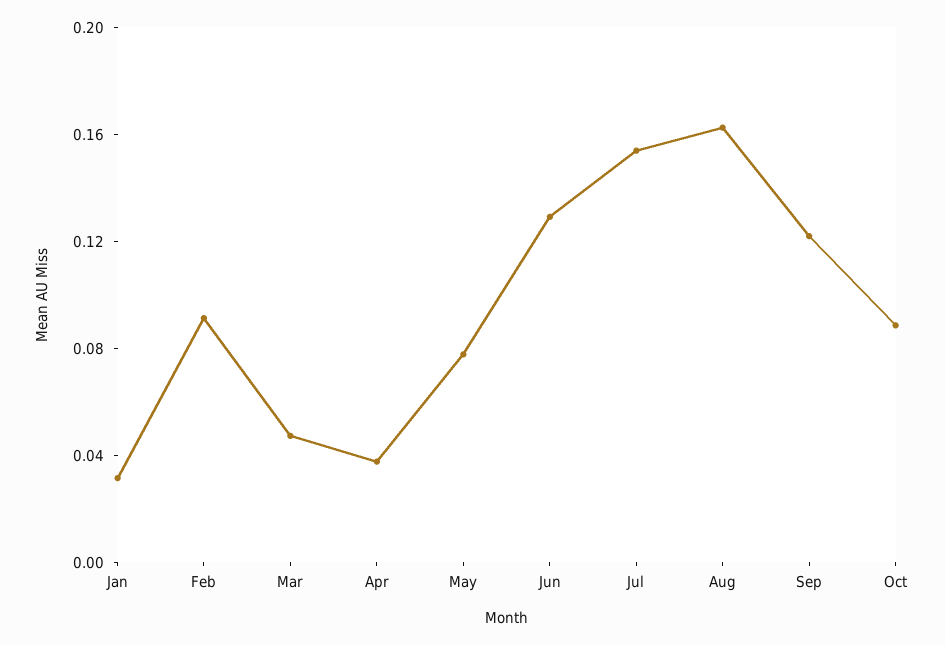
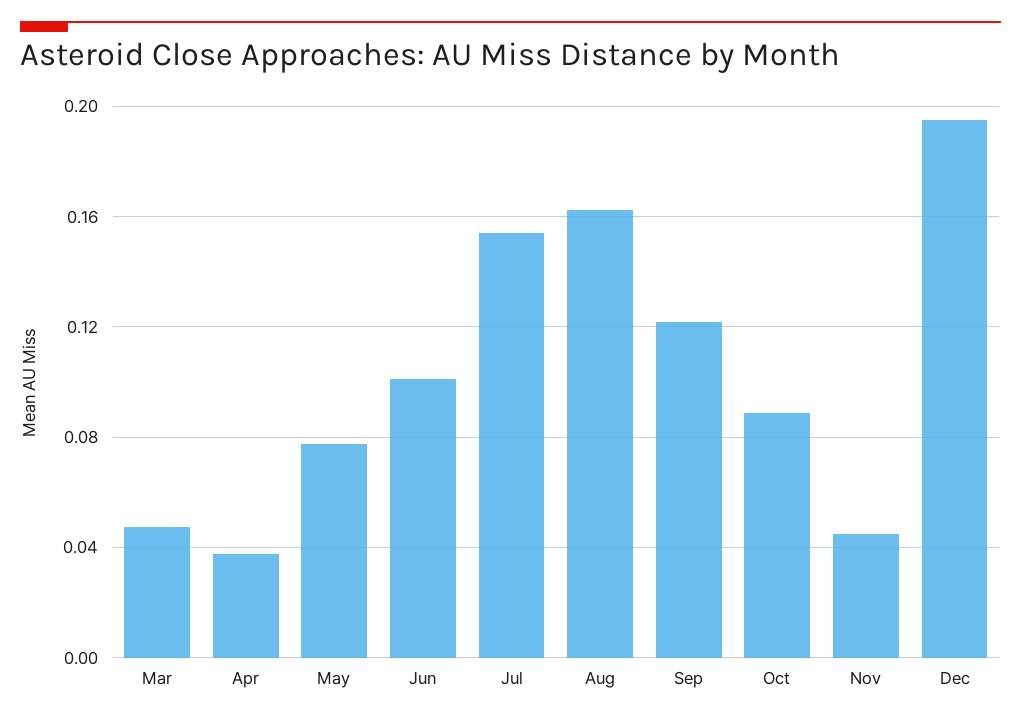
Jan: 0.03 -> none
Feb: 0.09 -> none
Jun: 0.13 -> 0.1
Nov: none -> 0.045
Dec: none -> 0.195

